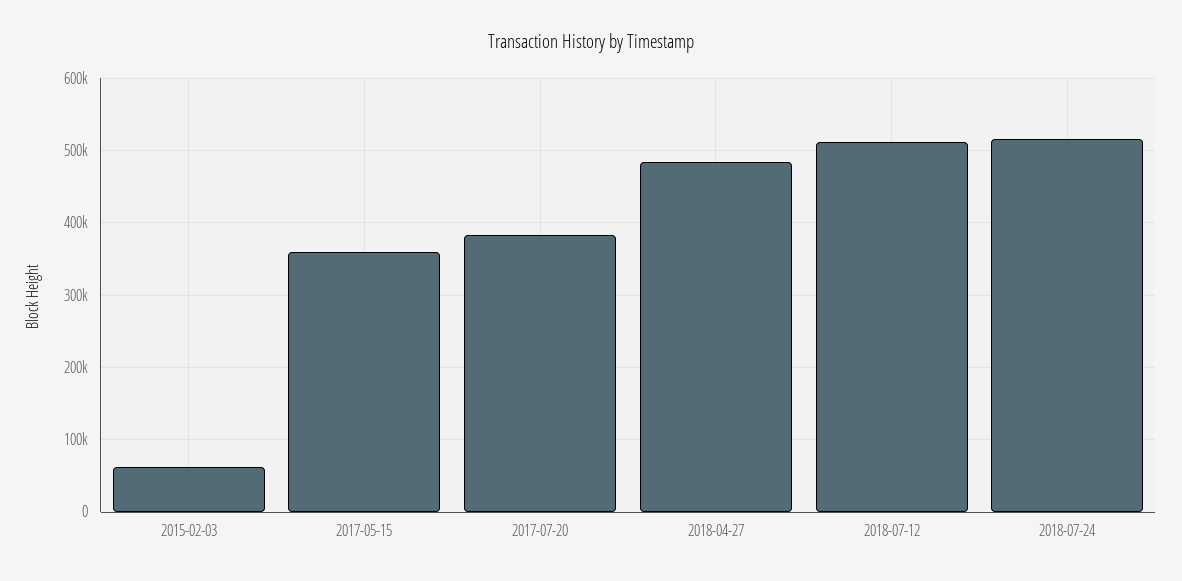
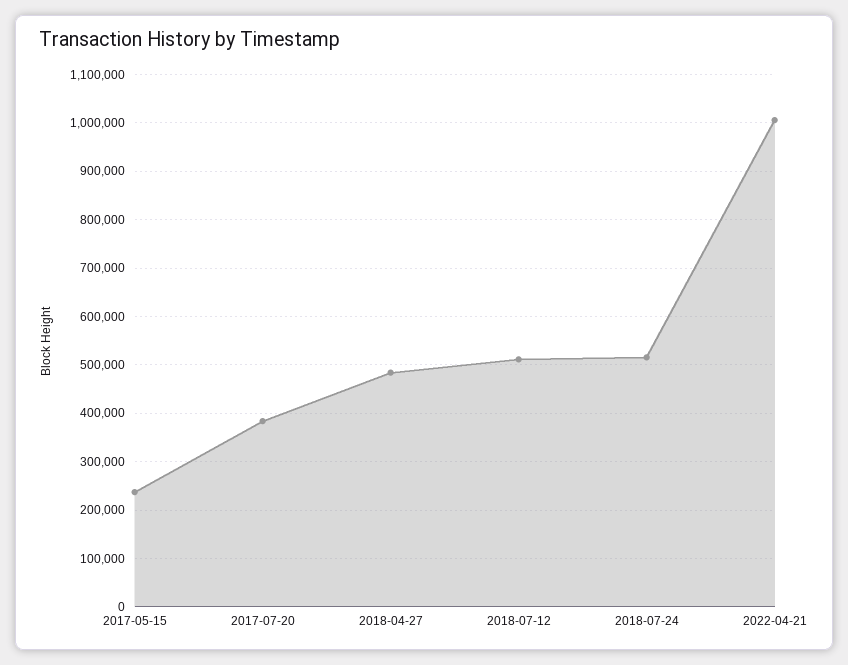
2015-02-03: 60000 -> none
2017-05-15: 360000 -> 240000
2022-04-21: none -> 1000000

